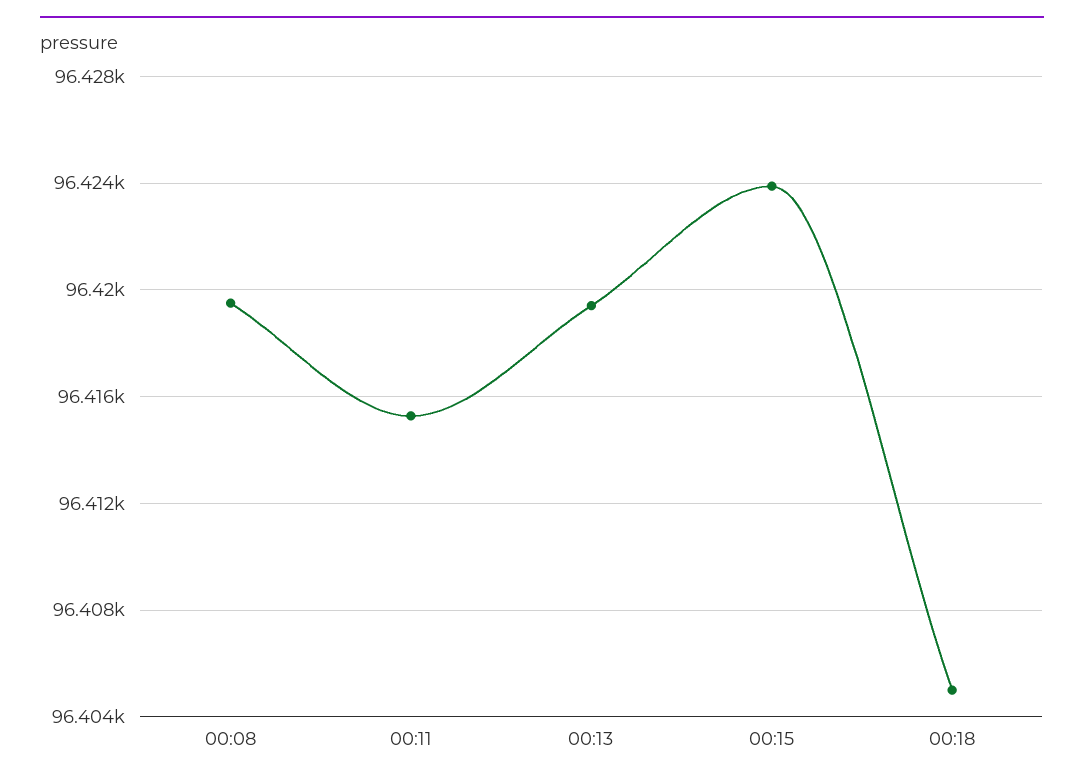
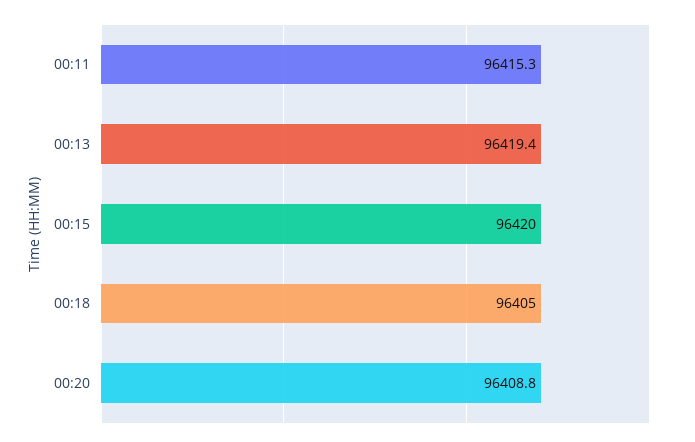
00:08: 96419.5 -> none
00:15: 96424 -> 96420
00:20: none -> 96408.8

